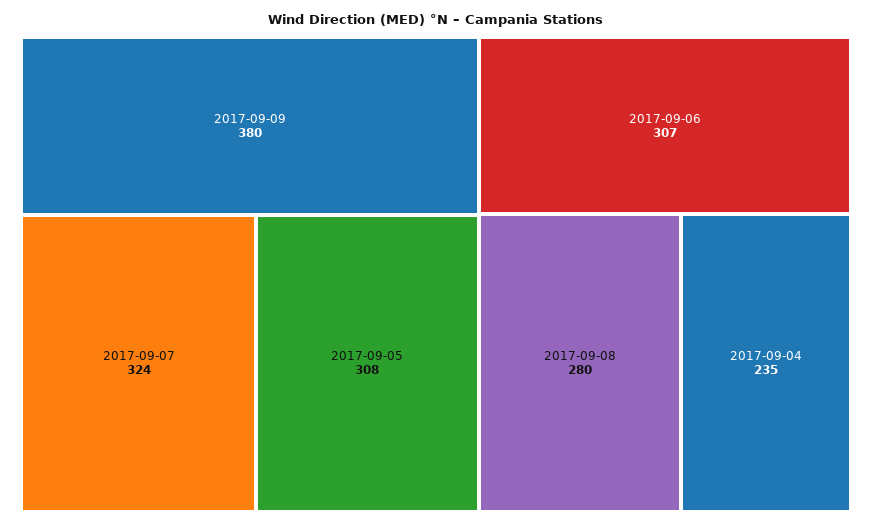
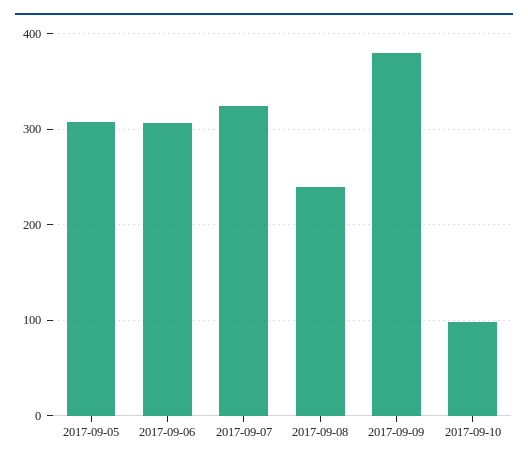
2017-09-08: 280 -> 240
2017-09-04: 235 -> none
2017-09-10: none -> 100

